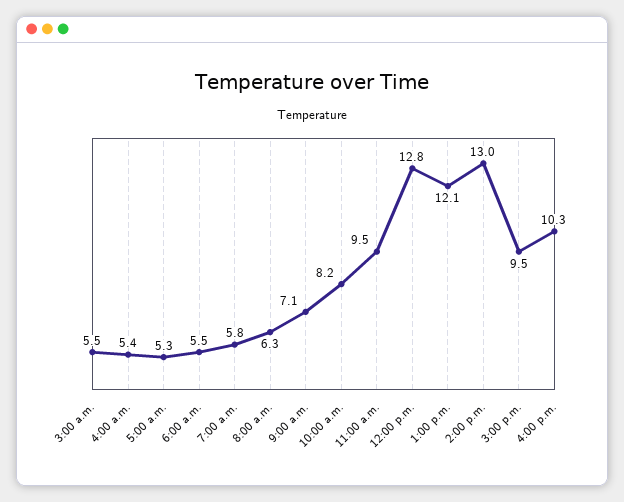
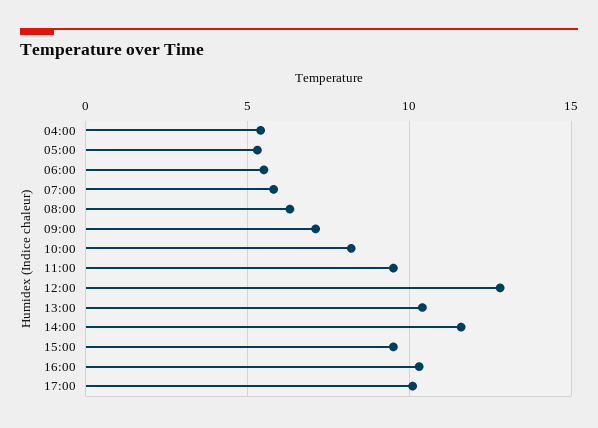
3:00 a.m.: 5.5 -> none
1:00 p.m.: 12.1 -> 10.5
2:00 p.m.: 13 -> 11.5
17:00: none -> 10

